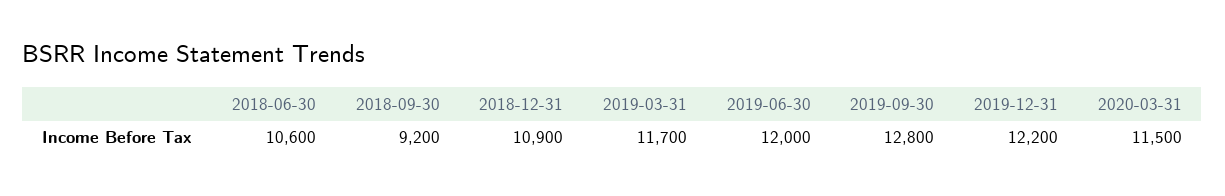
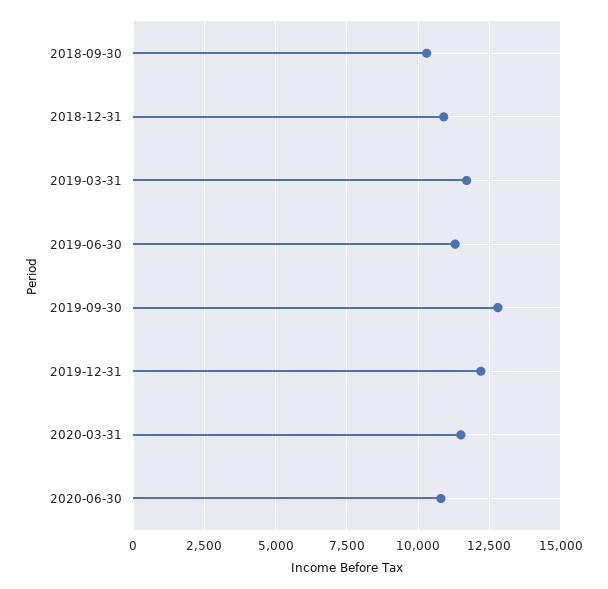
2018-06-30: 10600 -> none
2018-09-30: 9200 -> 10250
2019-06-30: 12000 -> 11250
2020-06-30: none -> 10750

